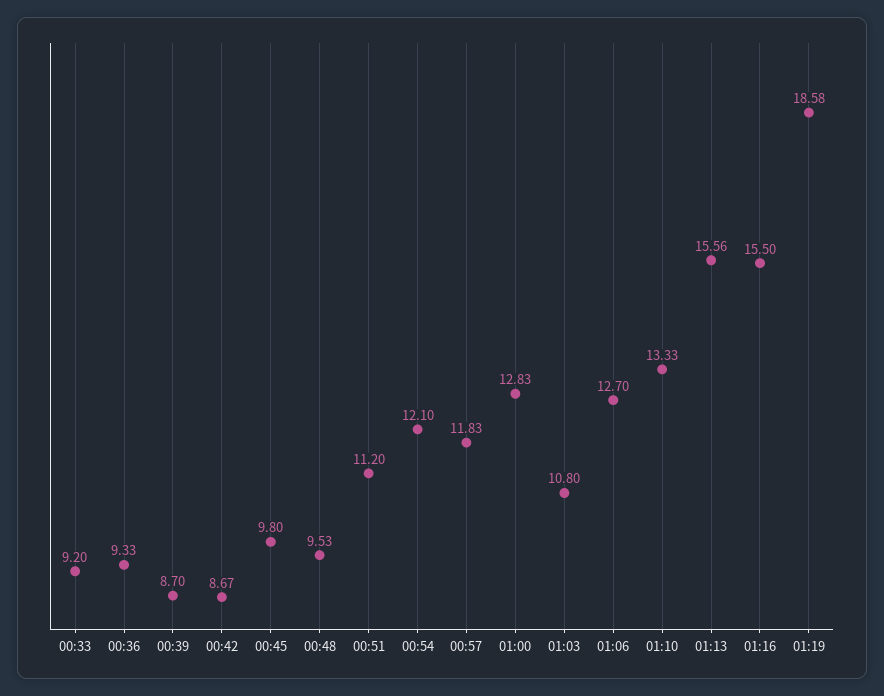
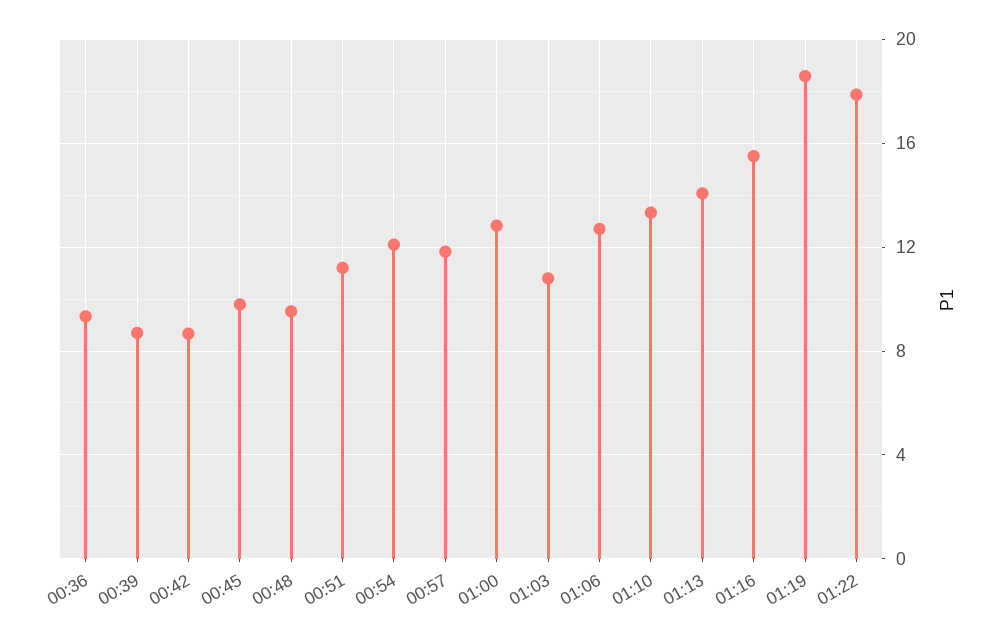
00:33: 9.2 -> none
01:13: 15.56 -> 14
01:22: none -> 18

